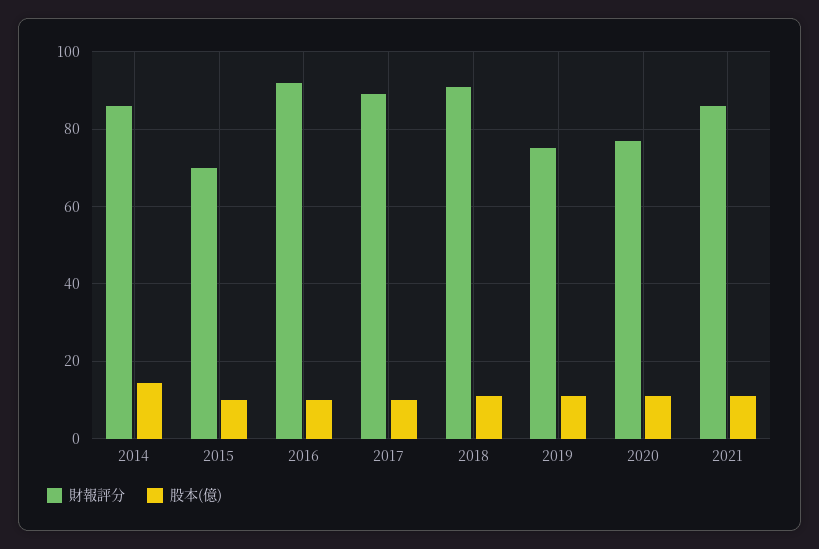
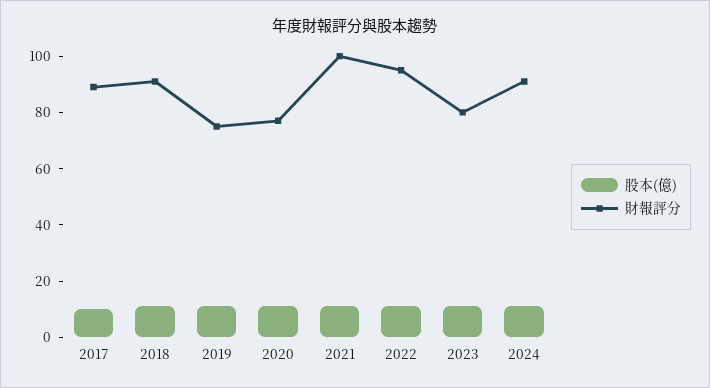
財報評分, 2014: 86 -> none
股本(億), 2014: 14 -> none
財報評分, 2015: 70 -> none
股本(億), 2015: 10 -> none
財報評分, 2016: 92 -> none
股本(億), 2016: 10 -> none
財報評分, 2021: 86 -> 100
股本(億), 2022: none -> 10
財報評分, 2022: none -> 95
股本(億), 2023: none -> 10
財報評分, 2023: none -> 80
股本(億), 2024: none -> 10
財報評分, 2024: none -> 90

